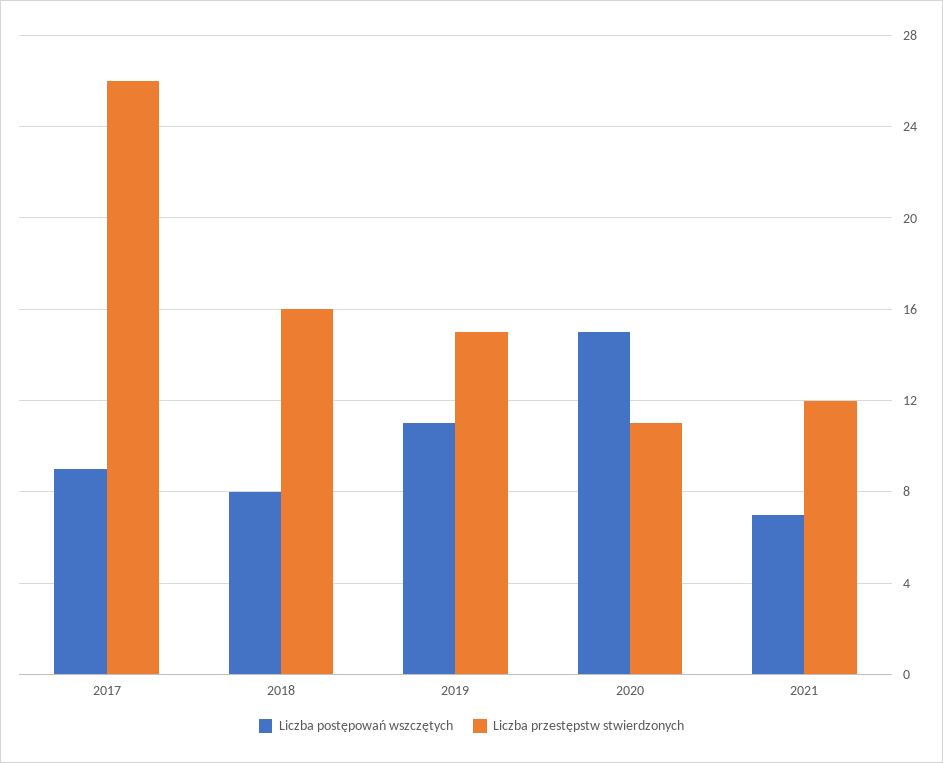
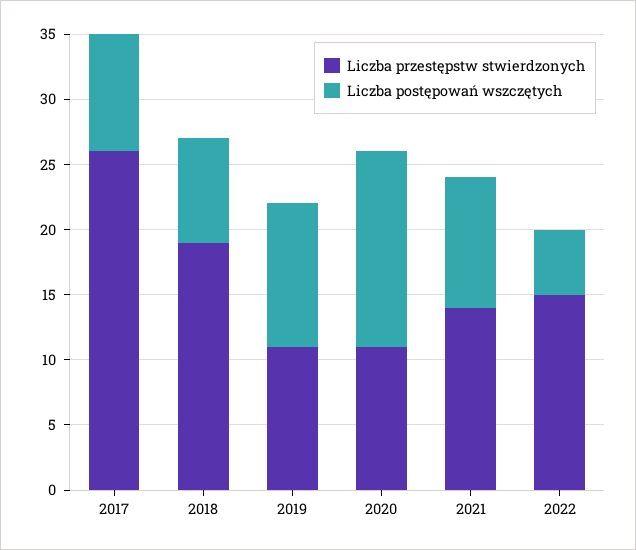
Liczba przestępstw stwierdzonych, 2018: 16 -> 19
Liczba przestępstw stwierdzonych, 2019: 15 -> 11
Liczba postępowań wszczętych, 2021: 7 -> 10
Liczba przestępstw stwierdzonych, 2021: 12 -> 14
Liczba przestępstw stwierdzonych, 2022: none -> 15
Liczba postępowań wszczętych, 2022: none -> 5

